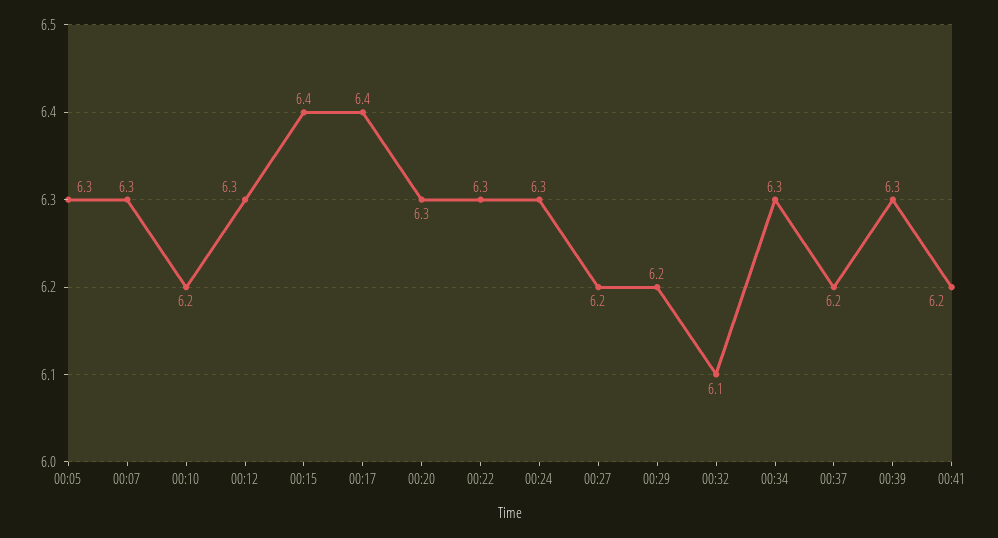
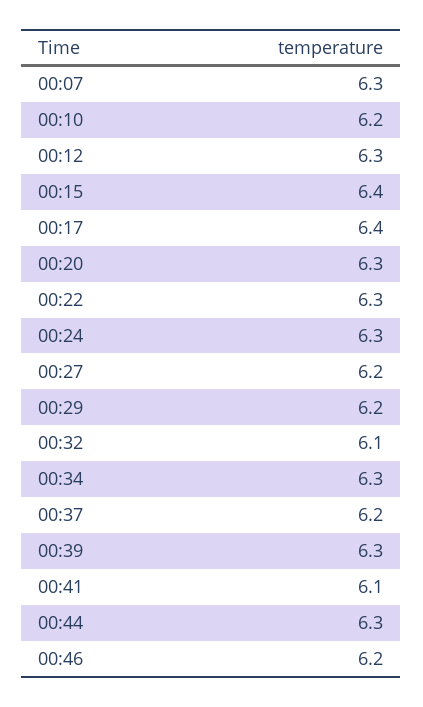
00:05: 6.3 -> none
00:41: 6.2 -> 6.1
00:44: none -> 6.3
00:46: none -> 6.2

